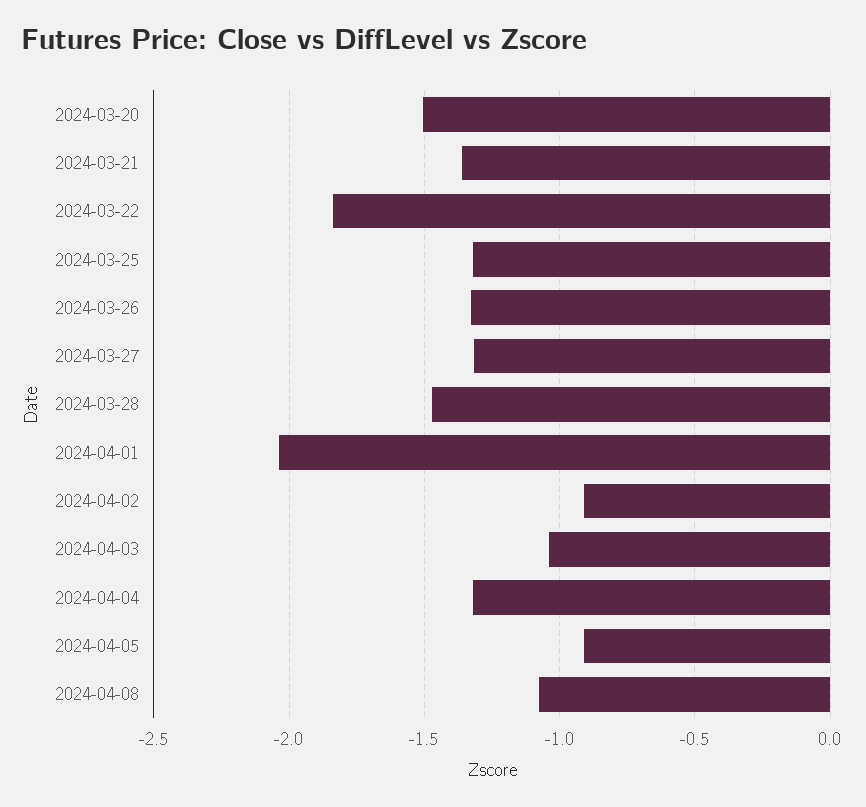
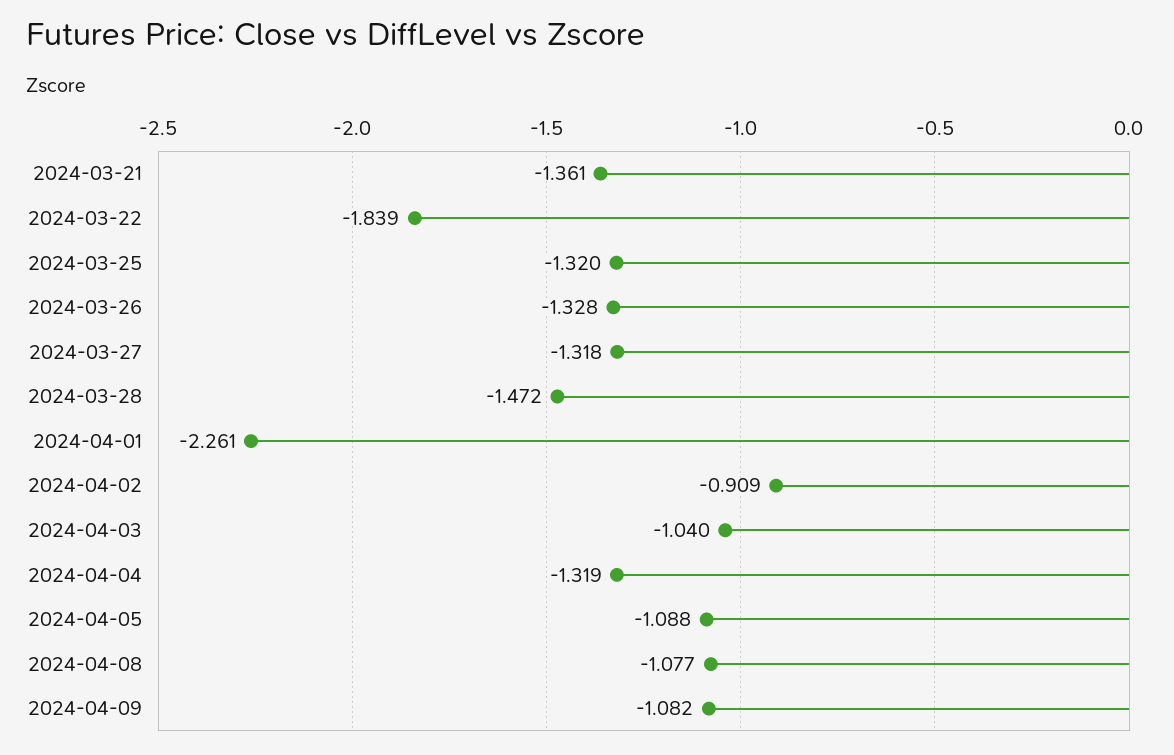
2024-03-20: -1.5 -> none
2024-04-01: -2.05 -> -2.261
2024-04-05: -0.9 -> -1.088
2024-04-09: none -> -1.082

